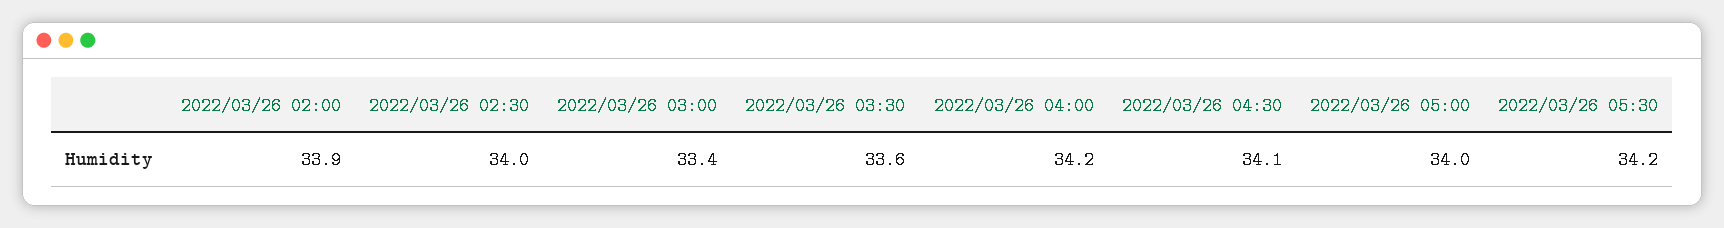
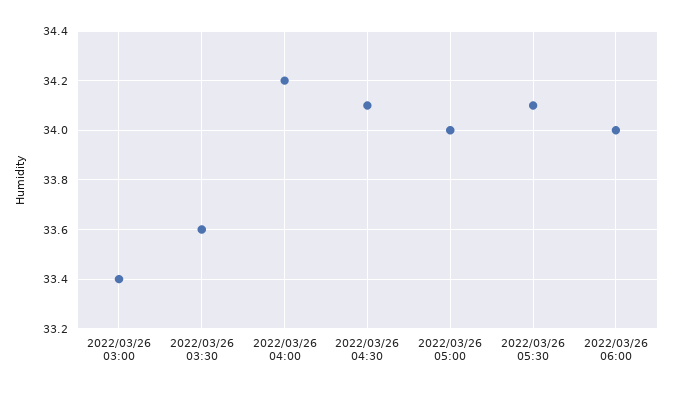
2022/03/26 02:00: 33.9 -> none
2022/03/26 02:30: 34 -> none
2022/03/26 05:30: 34.2 -> 34.1
2022/03/26 06:00: none -> 34

